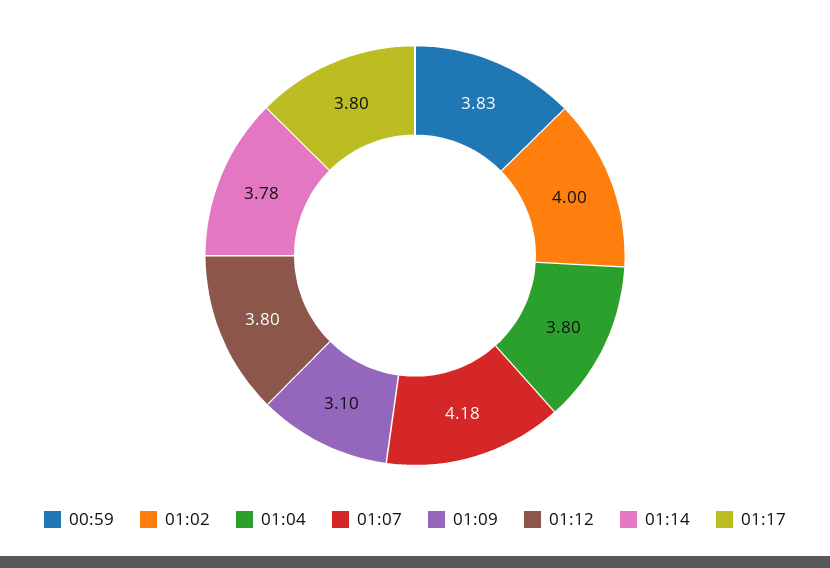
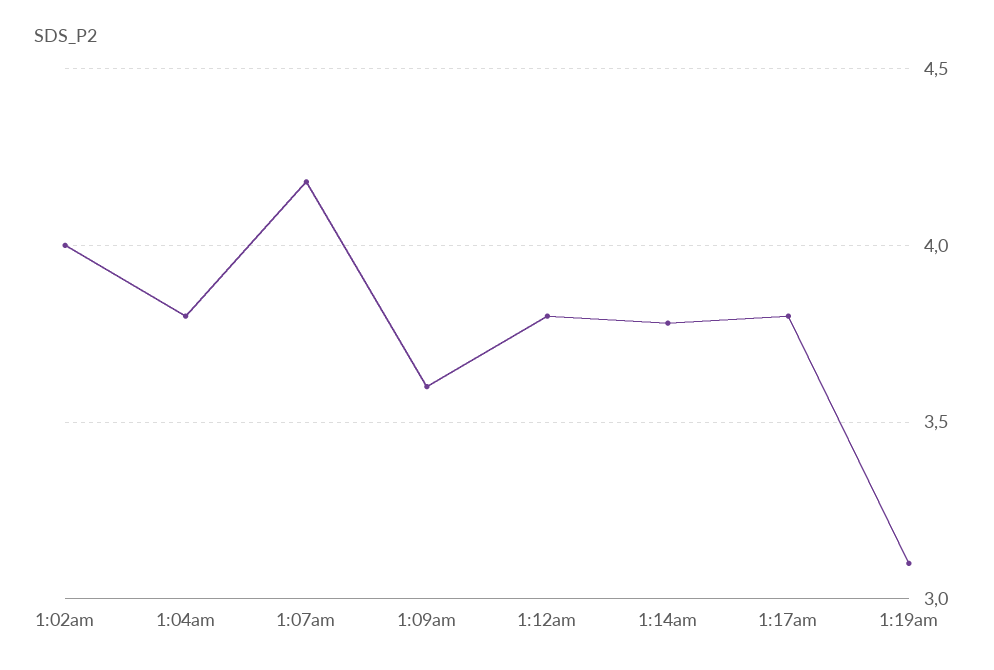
00:59: 3.83 -> none
01:09: 3.1 -> 3.6
1:19am: none -> 3.1

